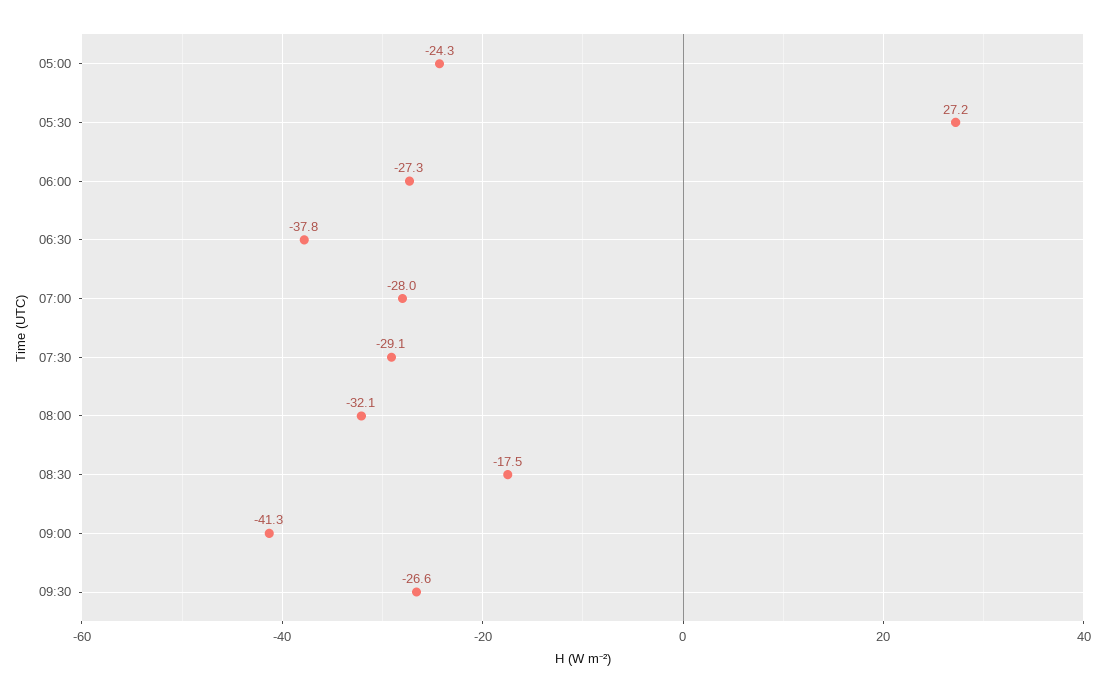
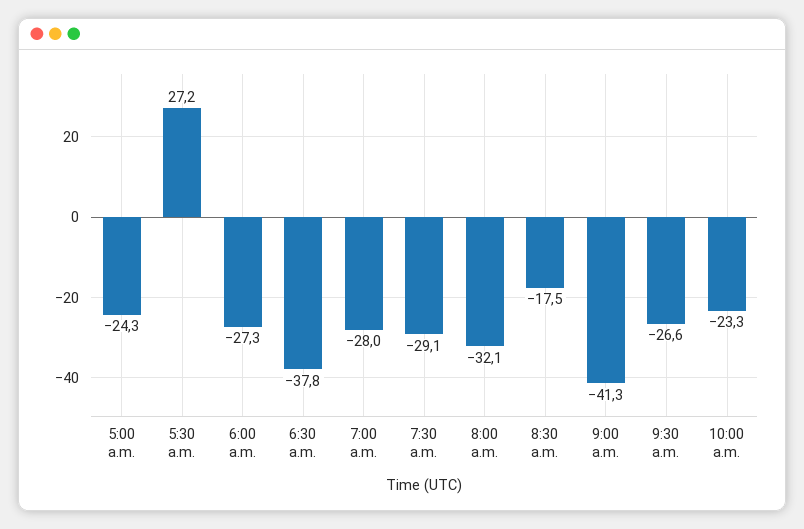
10:00 a.m.: none -> -23.3

